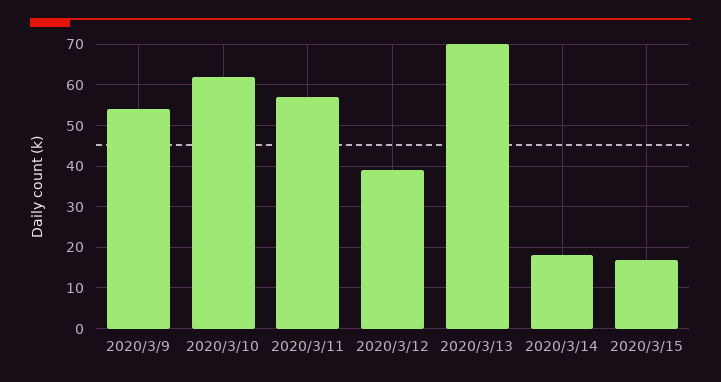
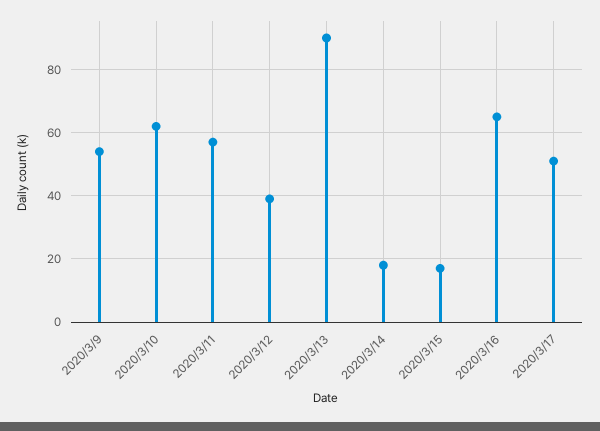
2020/3/13: 70 -> 90
2020/3/16: none -> 65
2020/3/17: none -> 50

